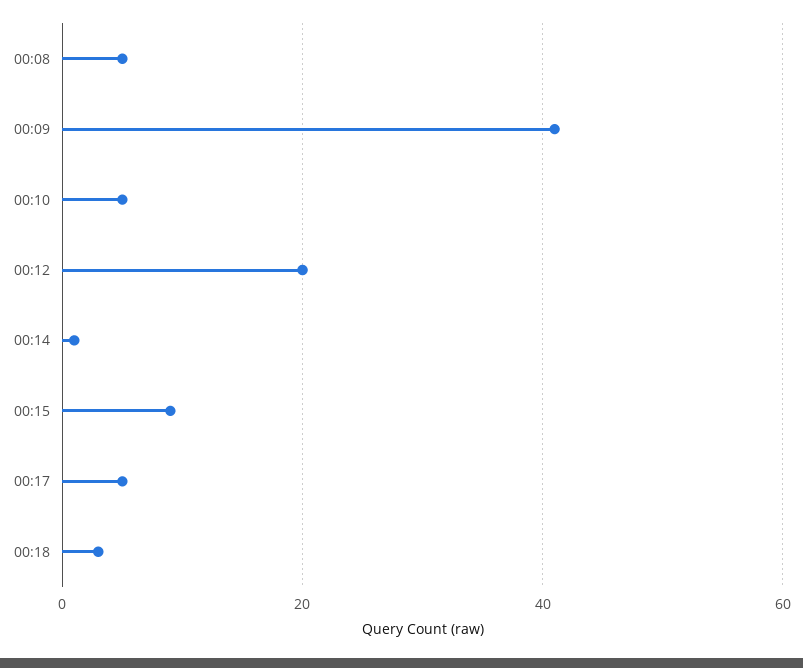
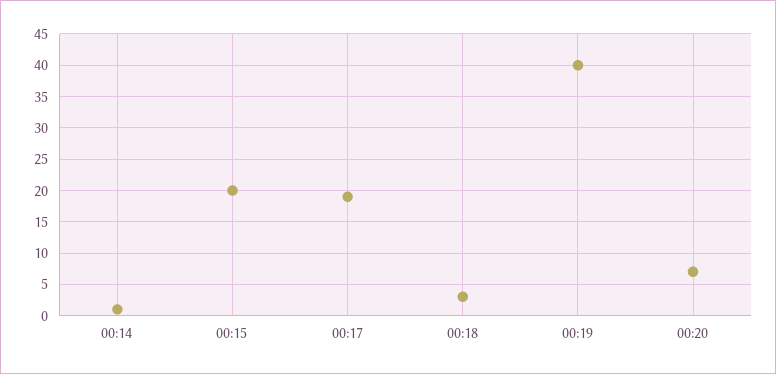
00:08: 5 -> none
00:09: 40 -> none
00:10: 5 -> none
00:12: 20 -> none
00:15: 10 -> 20
00:17: 5 -> 19
00:19: none -> 40
00:20: none -> 7

